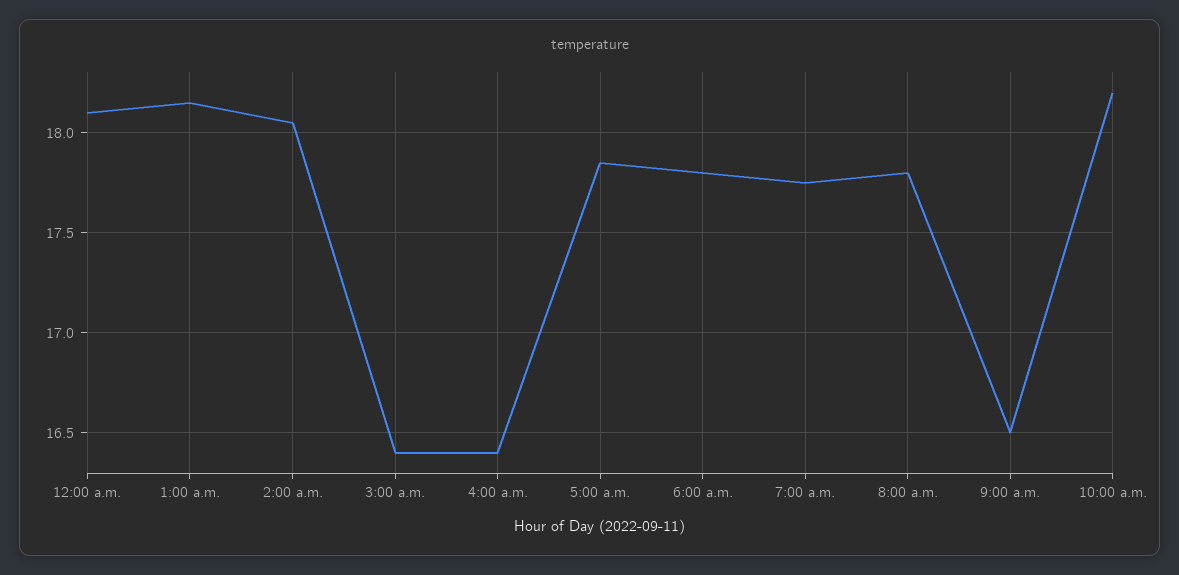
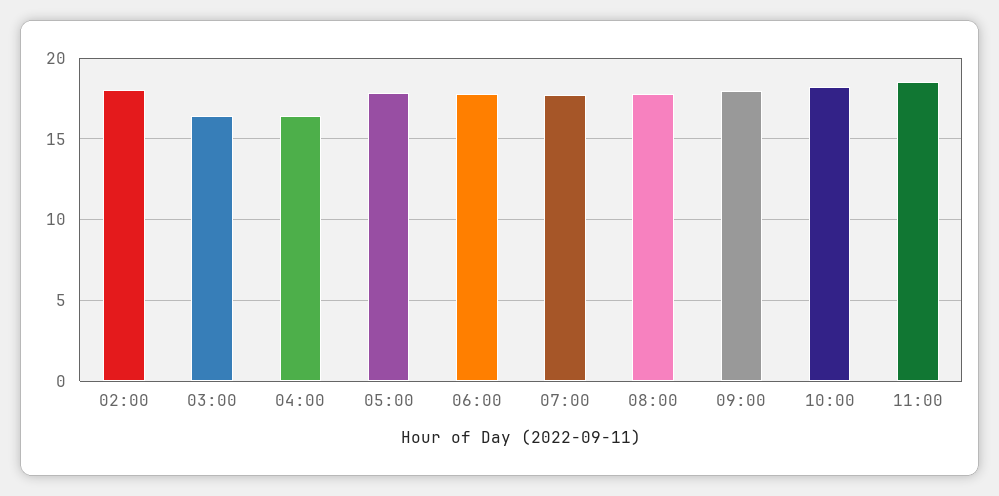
12:00 a.m.: 18.1 -> none
1:00 a.m.: 18.15 -> none
9:00 a.m.: 16.5 -> 18
11:00: none -> 18.5

